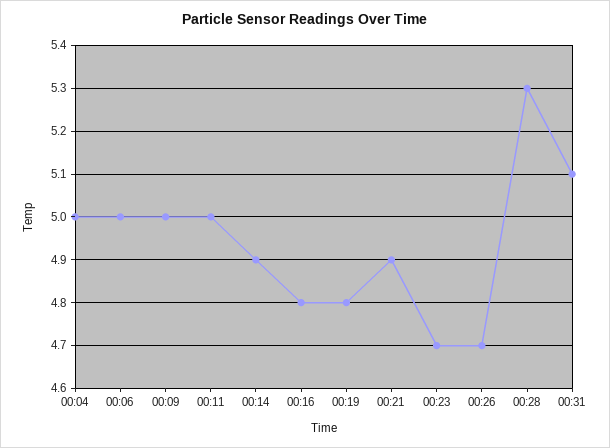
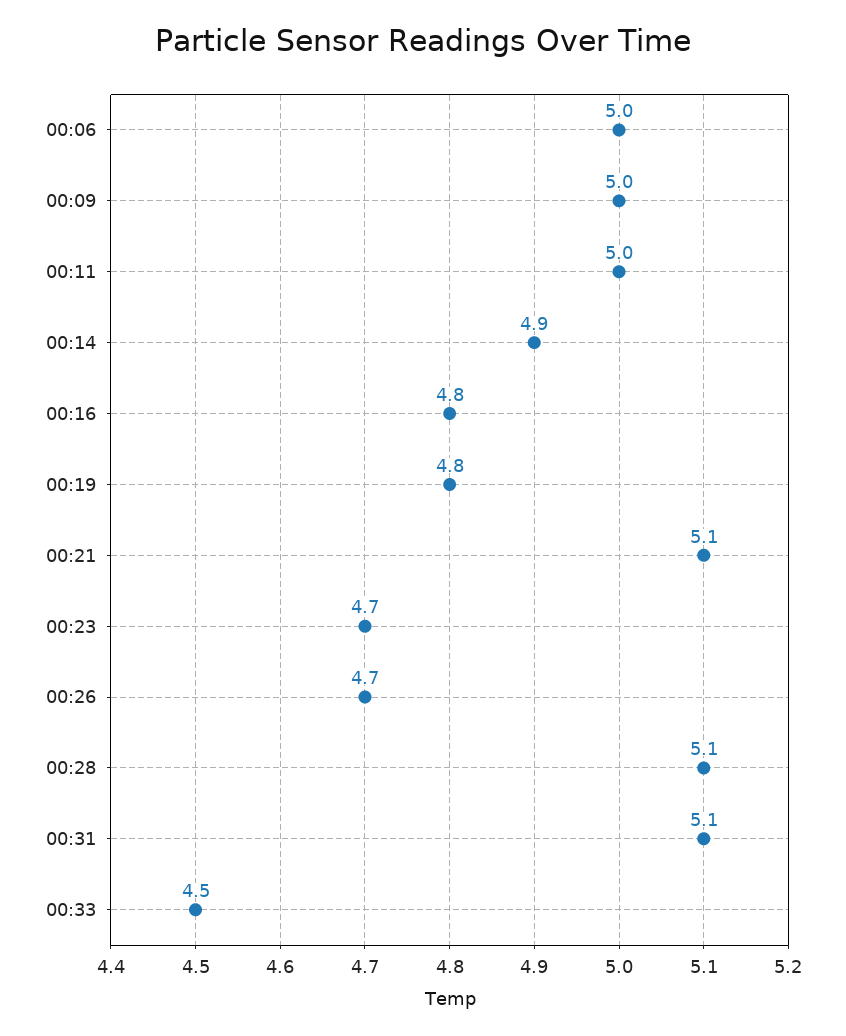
00:04: 5 -> none
00:21: 4.9 -> 5.1
00:28: 5.3 -> 5.1
00:33: none -> 4.5

